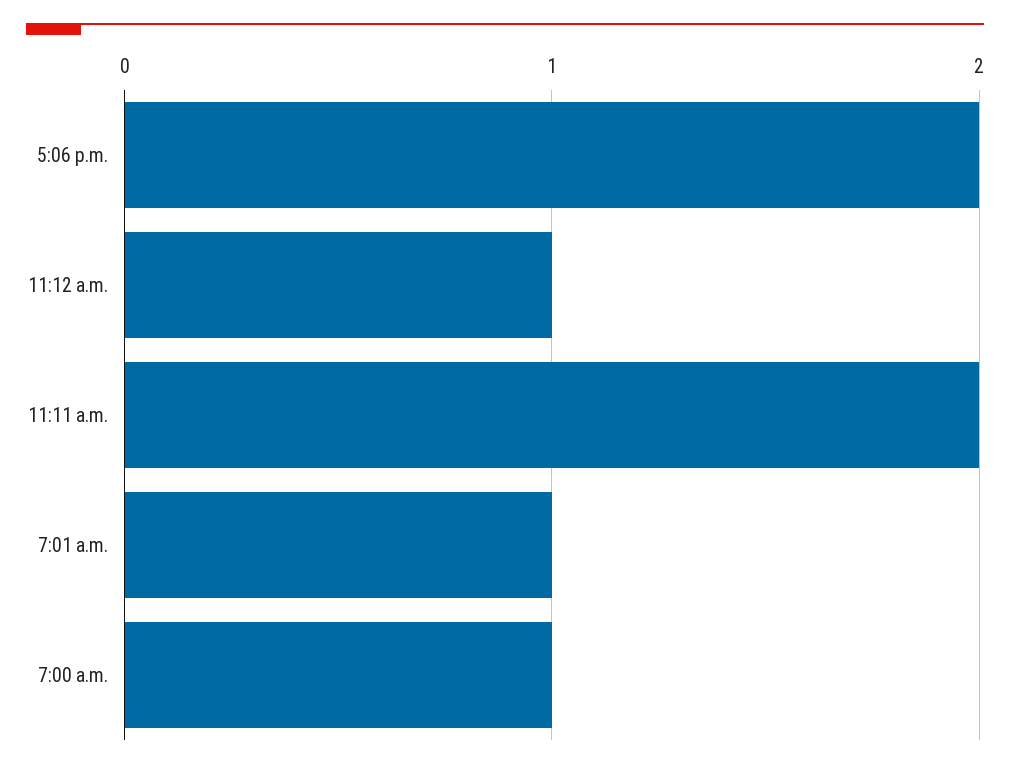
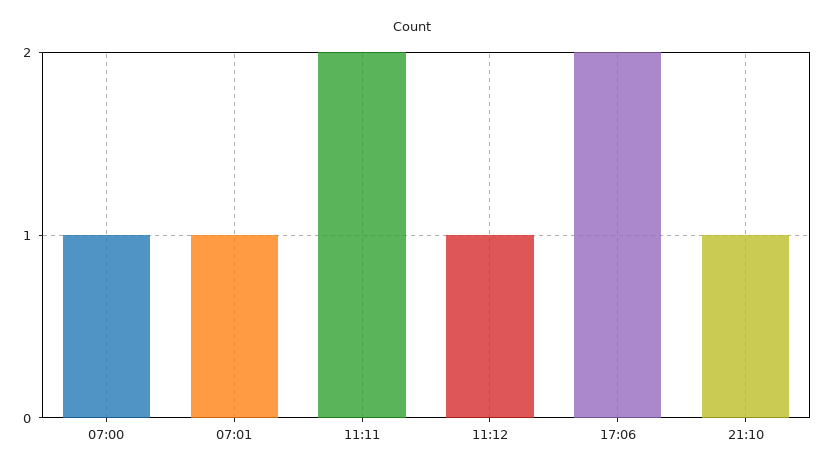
21:10: none -> 1

